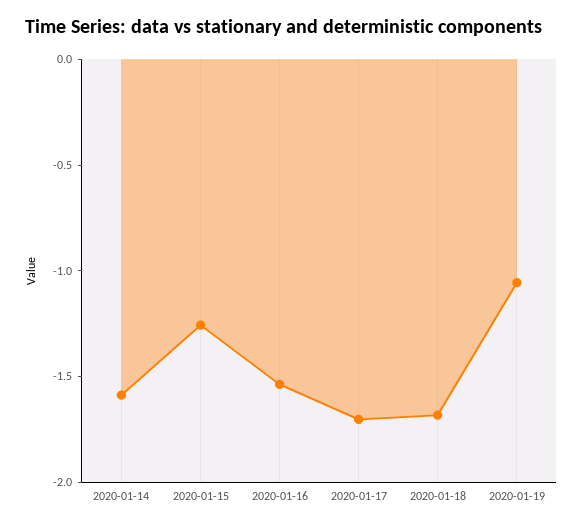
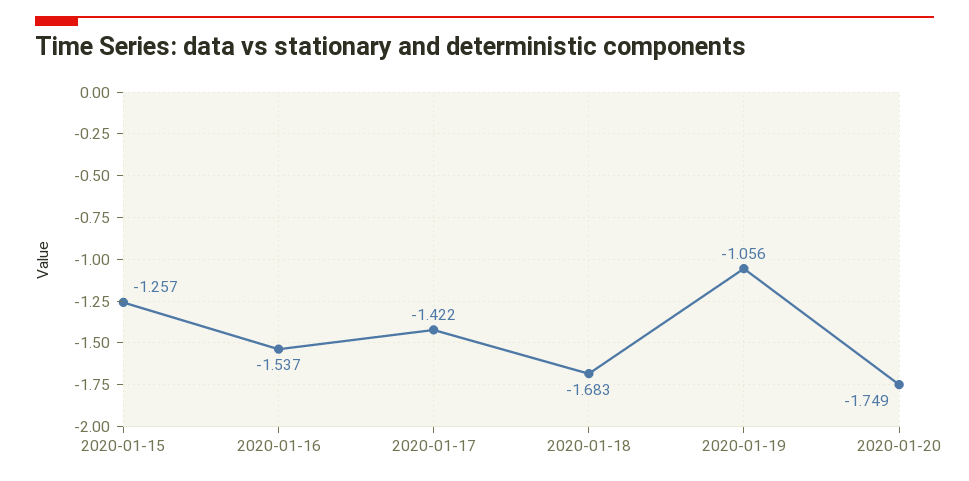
2020-01-14: -1.6 -> none
2020-01-17: -1.7 -> -1.422
2020-01-20: none -> -1.749

